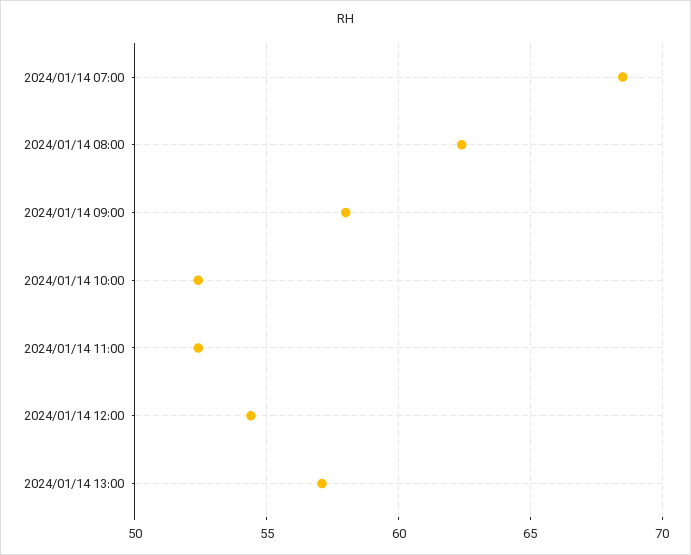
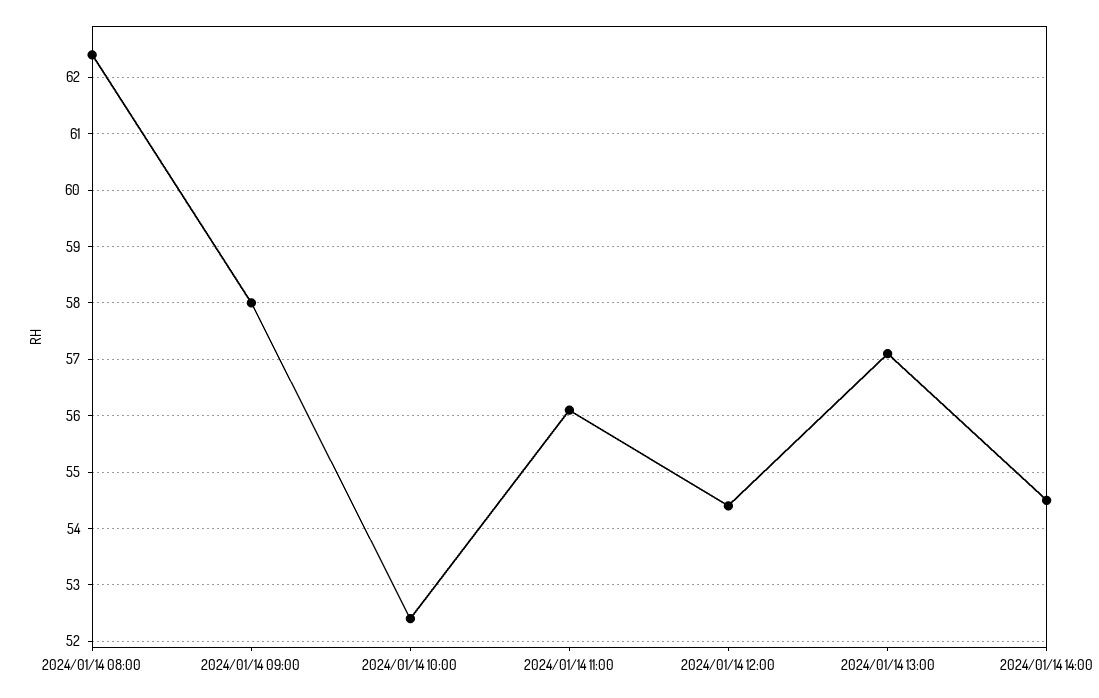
2024/01/14 07:00: 68.5 -> none
2024/01/14 11:00: 52.5 -> 56
2024/01/14 14:00: none -> 54.5

